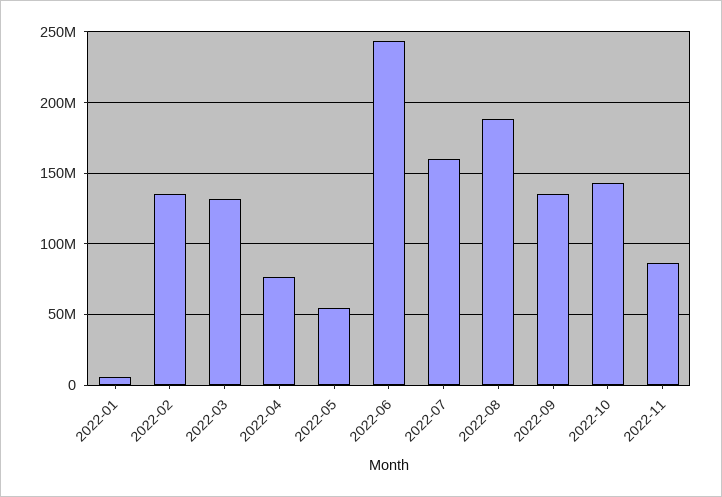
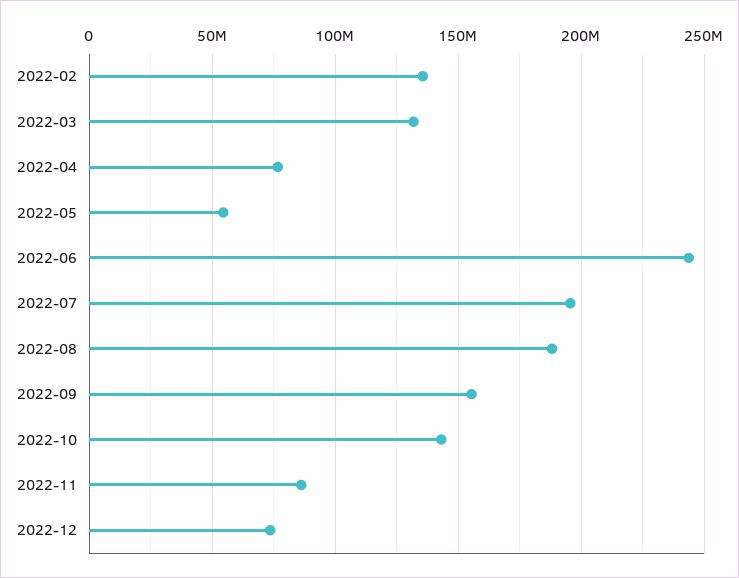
2022-01: 5000000 -> none
2022-07: 160000000 -> 195000000
2022-09: 135000000 -> 155000000
2022-12: none -> 75000000

